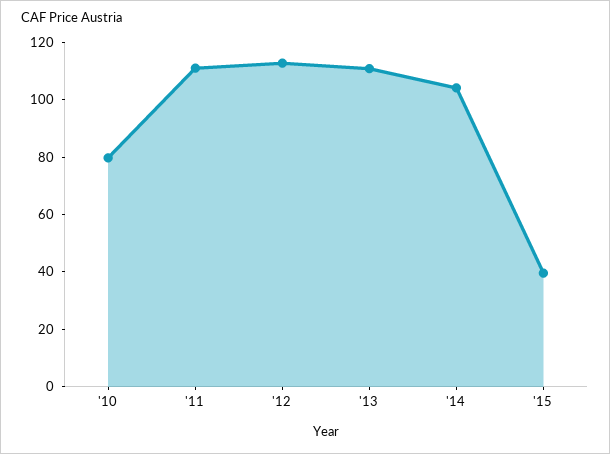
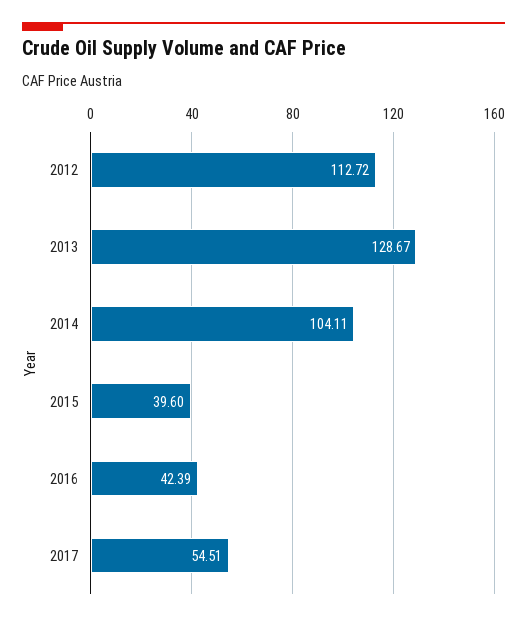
'10: 80 -> none
'11: 110 -> none
'13: 110 -> 128.67
2016: none -> 42.39
2017: none -> 54.51

